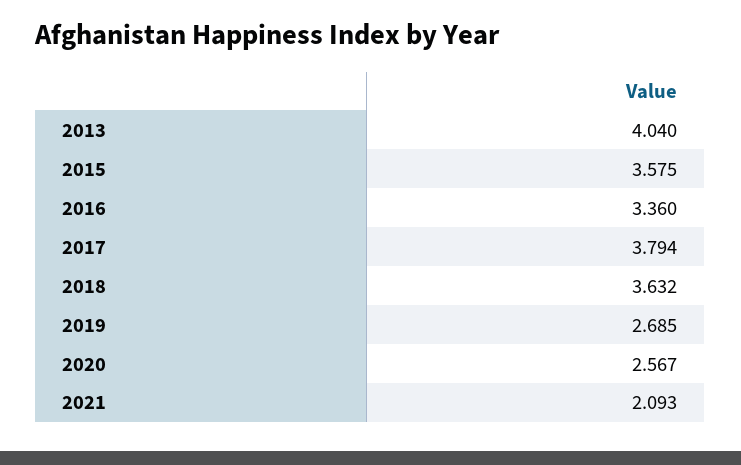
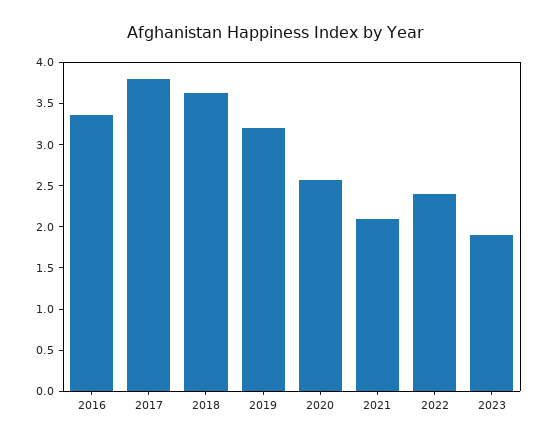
2013: 4.04 -> none
2015: 3.575 -> none
2019: 2.685 -> 3.2
2022: none -> 2.4
2023: none -> 1.9

